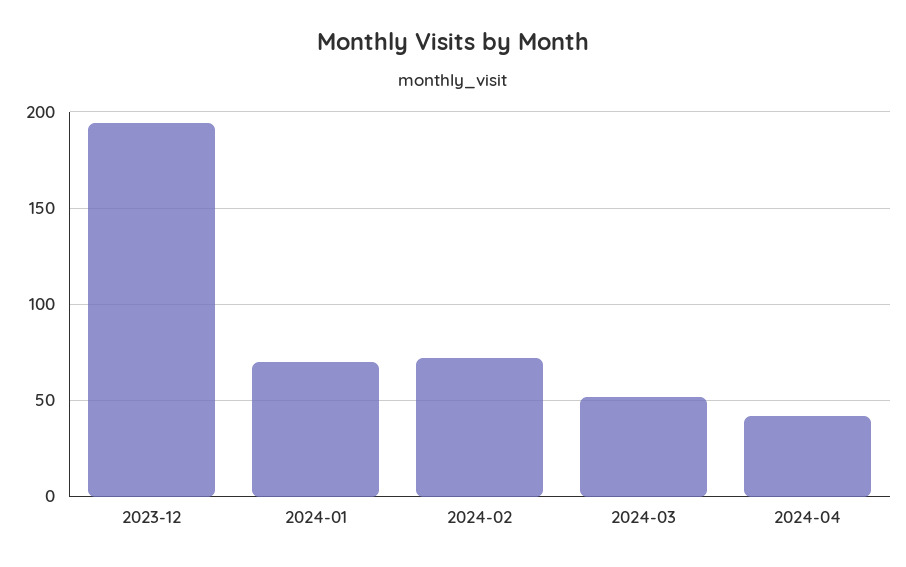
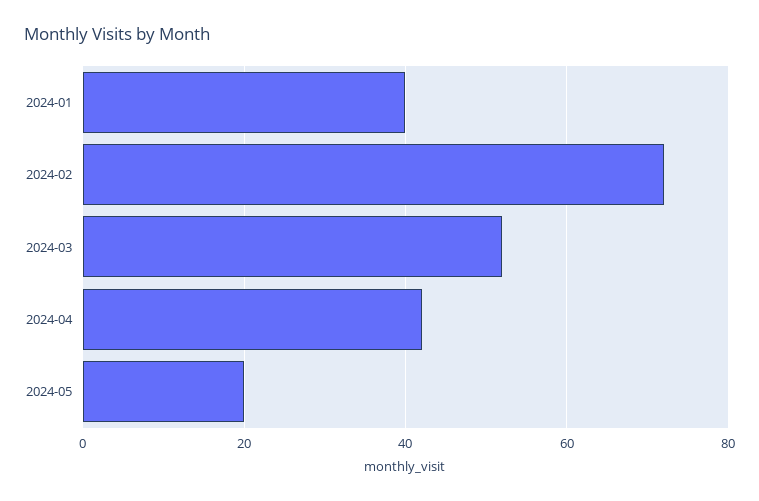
2023-12: 195 -> none
2024-01: 70 -> 40
2024-05: none -> 20

